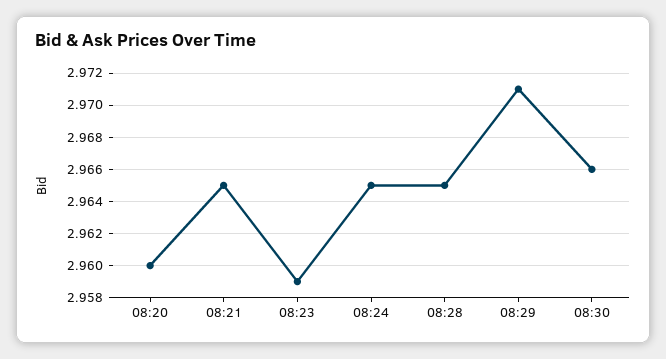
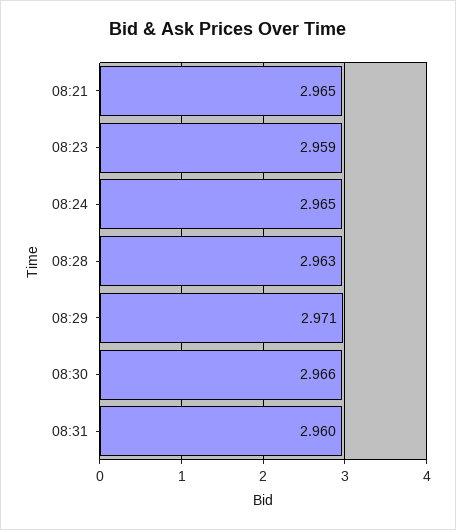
08:20: 2.96 -> none
08:28: 2.965 -> 2.963
08:31: none -> 2.96

